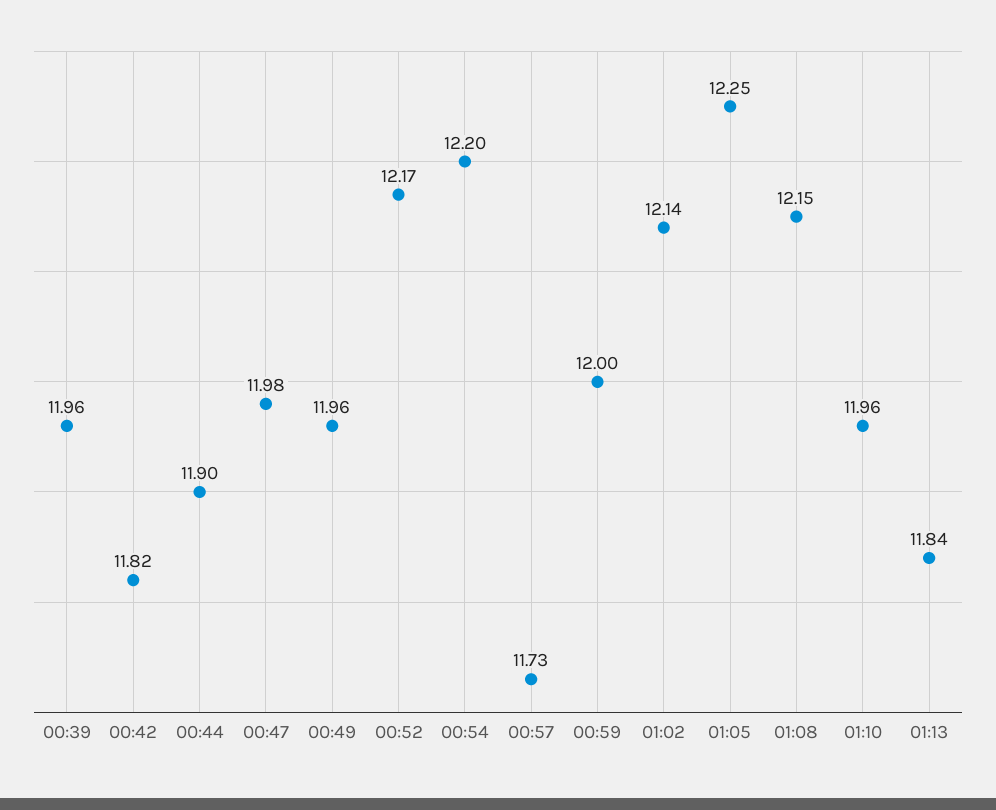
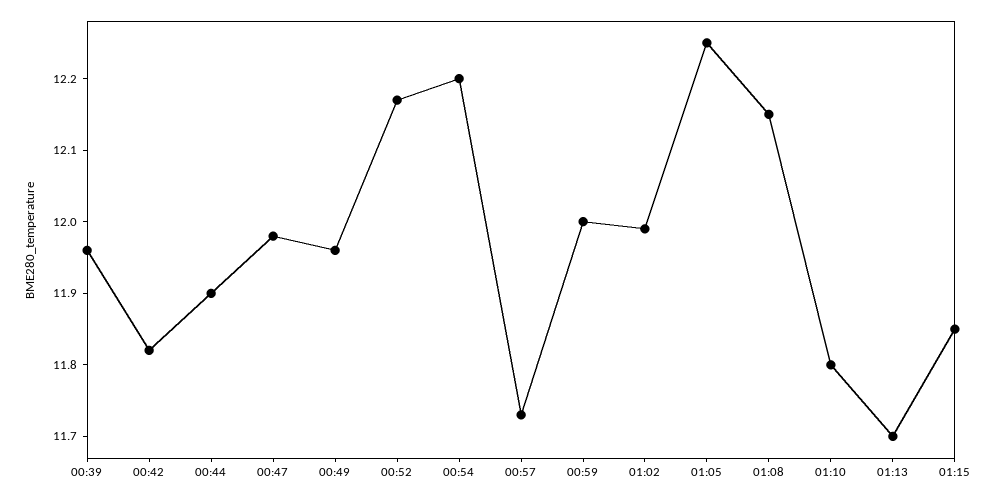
01:02: 12.14 -> 12
01:10: 11.96 -> 11.8
01:13: 11.84 -> 11.7
01:15: none -> 11.85

